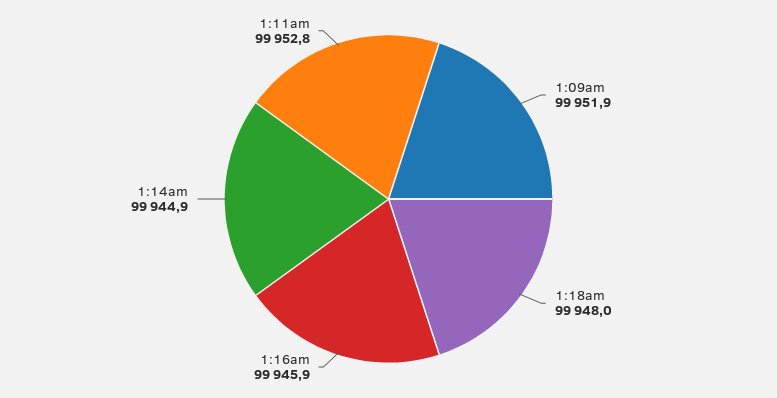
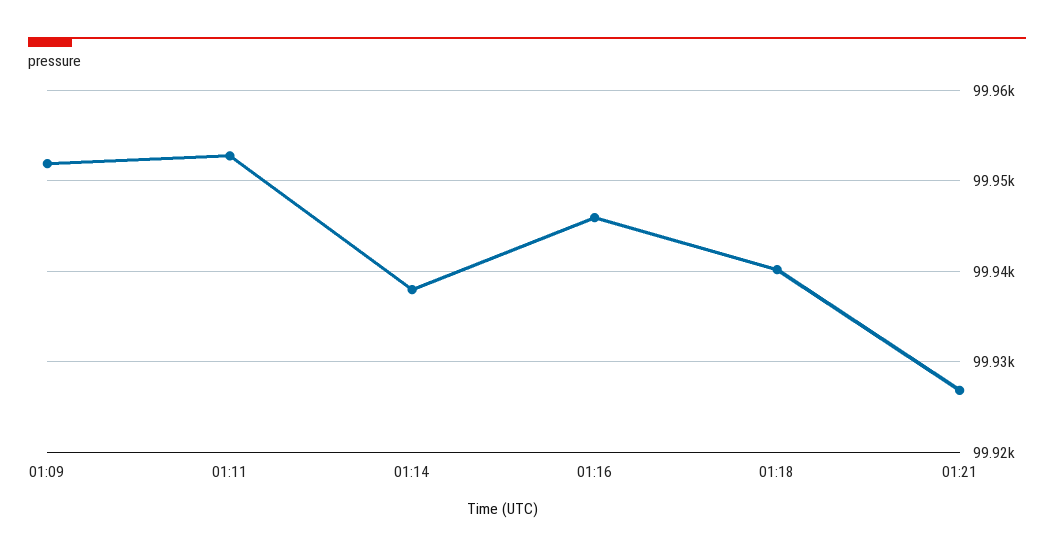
1:18am: 99948 -> 99940
1:14am: 99944.9 -> 99938
01:21: none -> 99927

